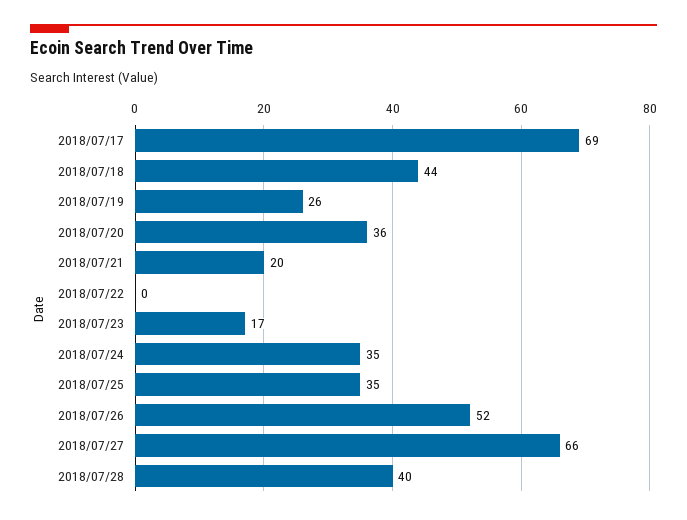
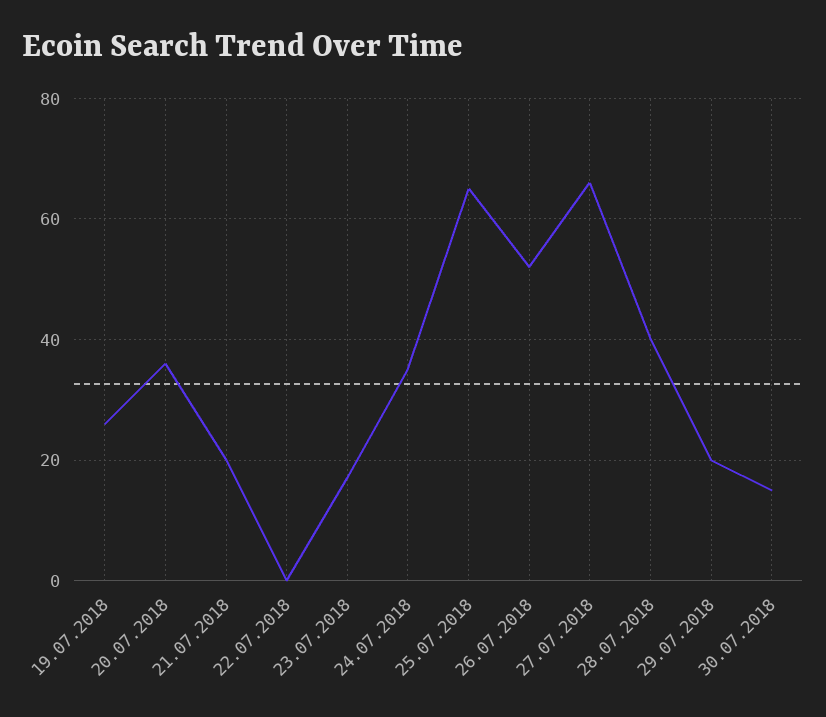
2018/07/17: 69 -> none
2018/07/18: 44 -> none
2018/07/25: 35 -> 65
29.07.2018: none -> 20
30.07.2018: none -> 15

